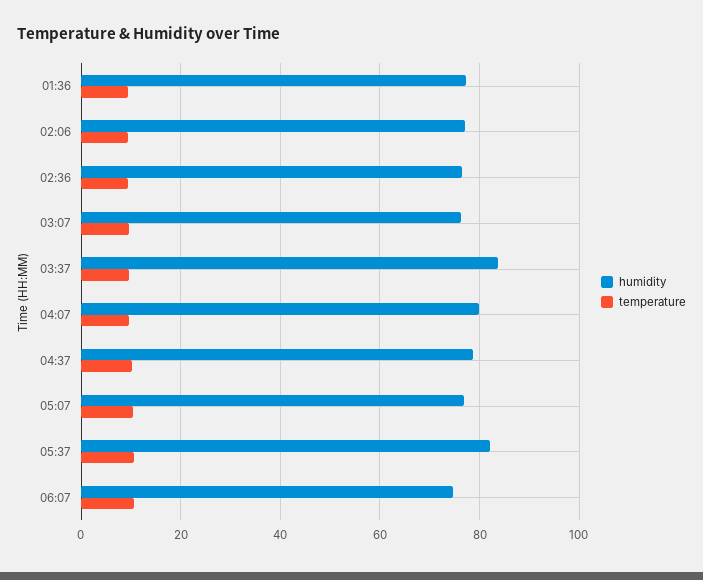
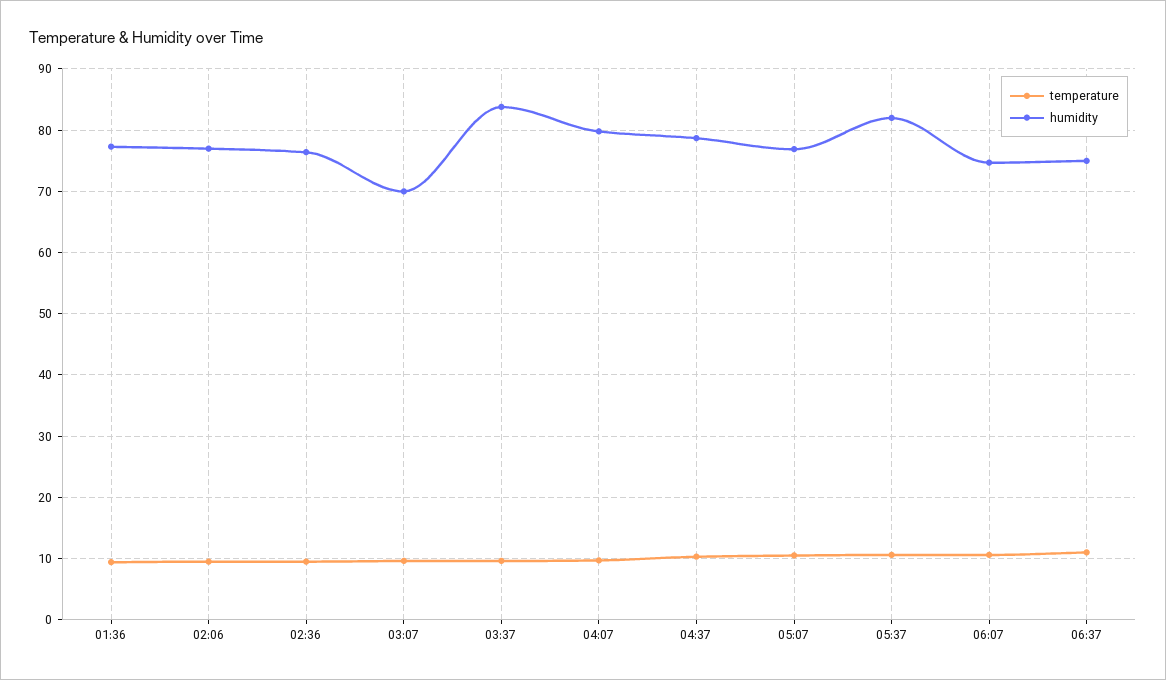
humidity, 03:07: 76 -> 70
temperature, 06:37: none -> 11
humidity, 06:37: none -> 75

